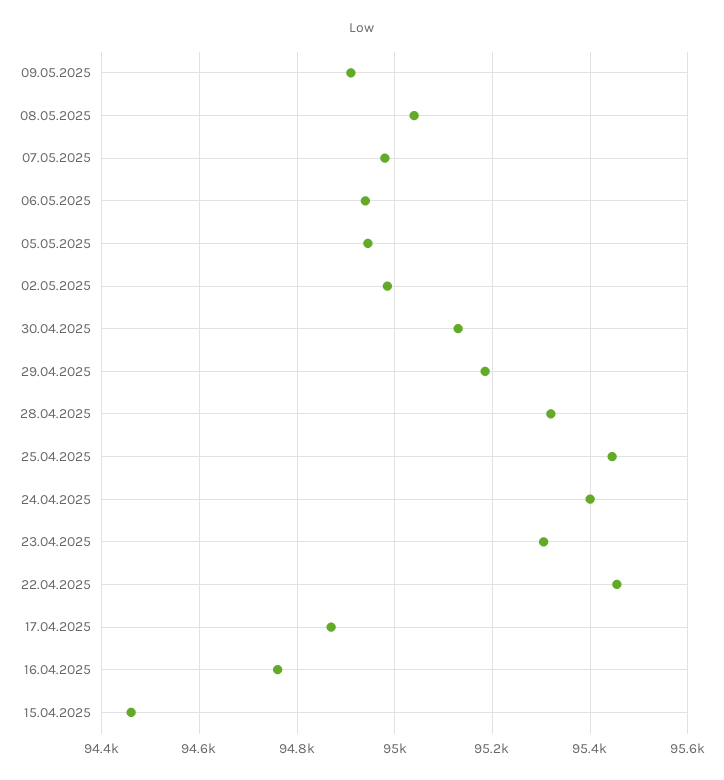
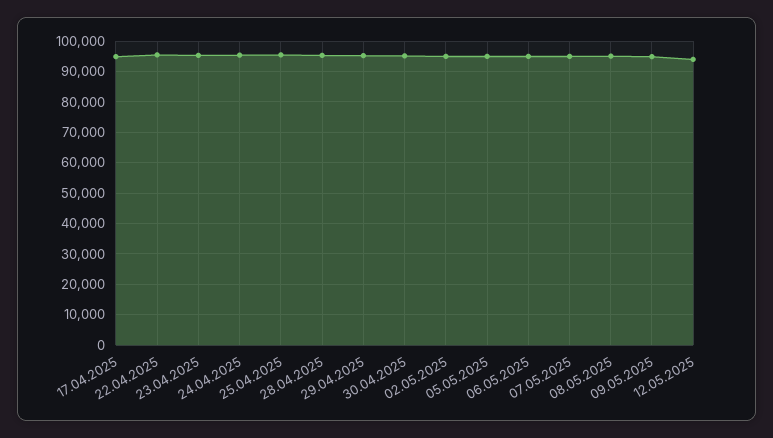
16.04.2025: 94760 -> none
15.04.2025: 94460 -> none
12.05.2025: none -> 94000

